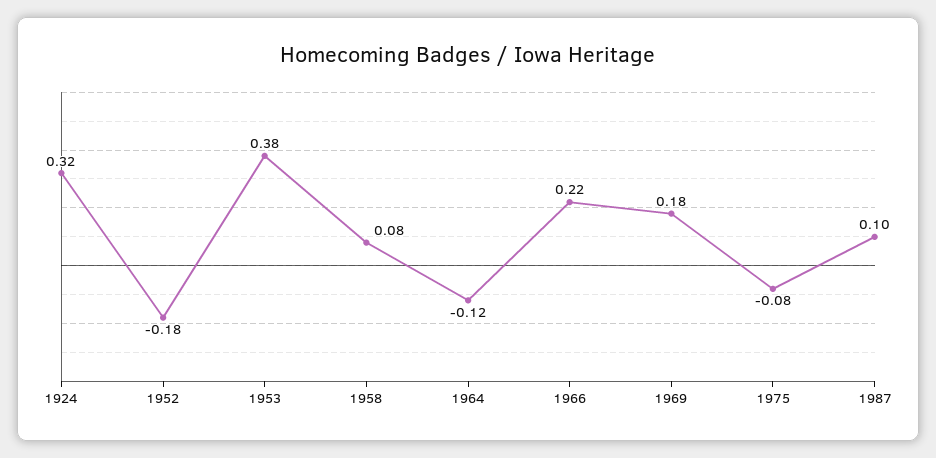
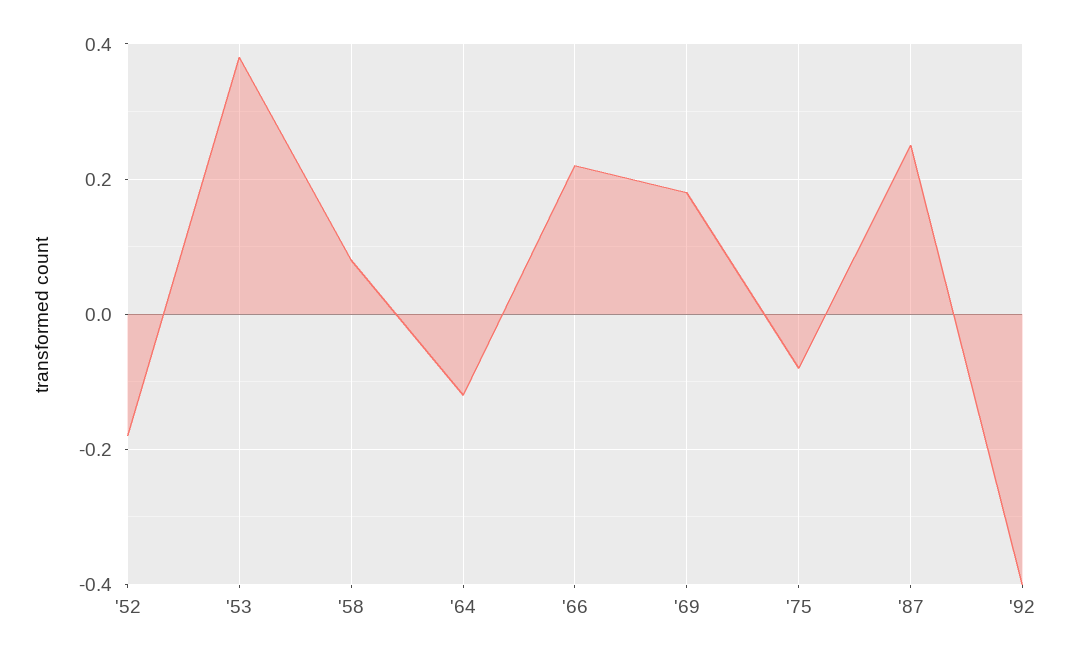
1924: 0.32 -> none
1987: 0.1 -> 0.25
'92: none -> -0.4

